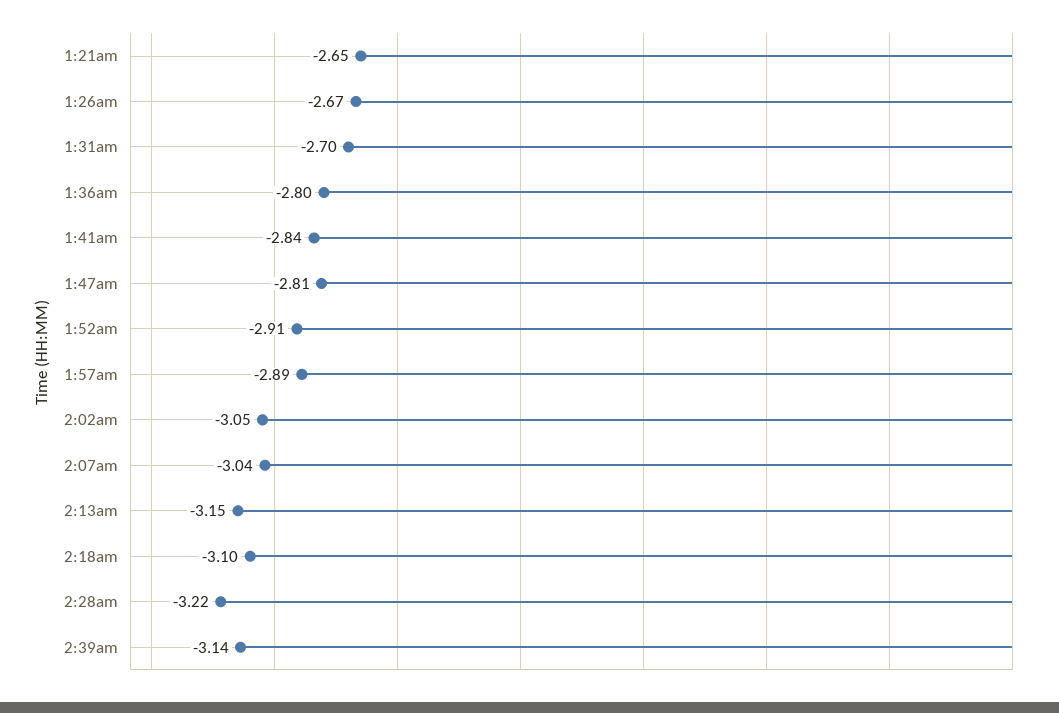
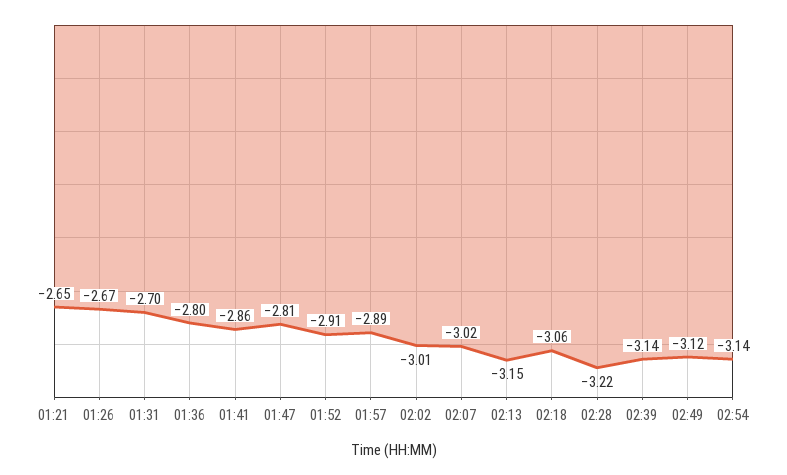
1:41am: -2.84 -> -2.86
2:02am: -3.05 -> -3.01
2:07am: -3.04 -> -3.02
2:18am: -3.1 -> -3.06
02:49: none -> -3.12
02:54: none -> -3.14

